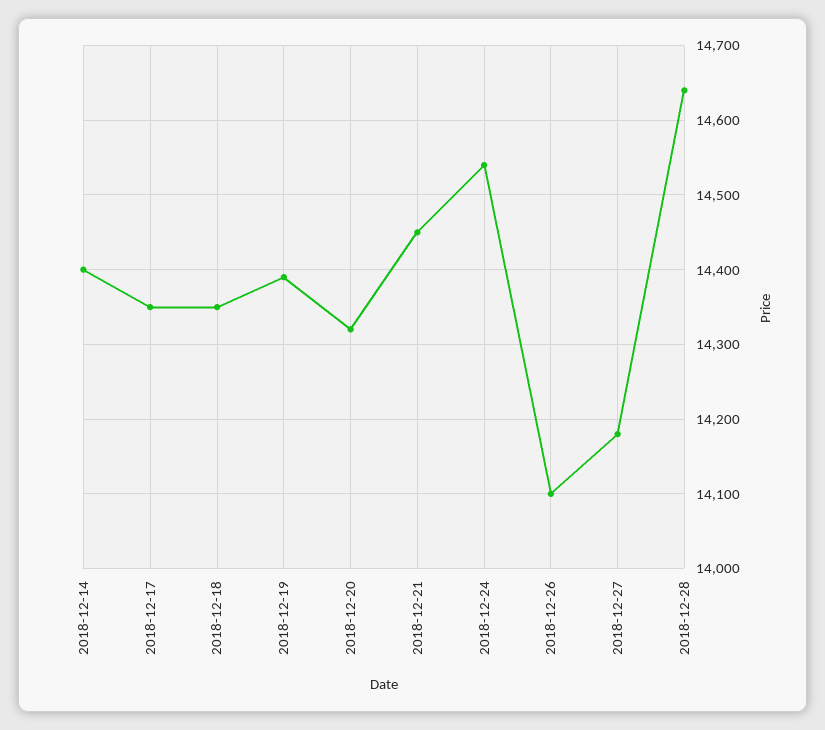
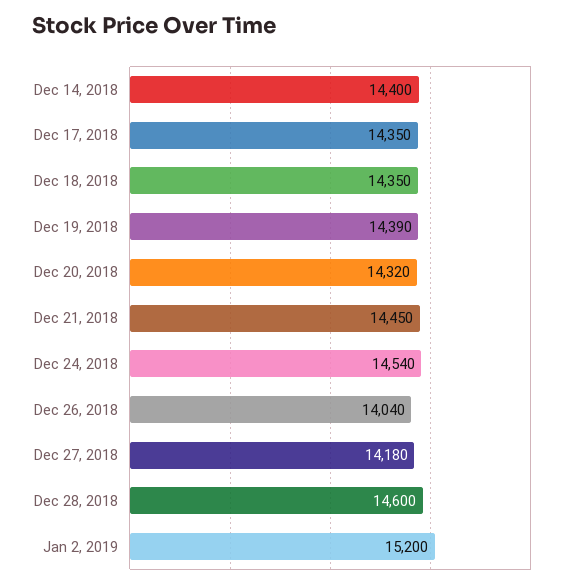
2018-12-26: 14100 -> 14040
2018-12-28: 14640 -> 14600
Jan 2, 2019: none -> 15200

